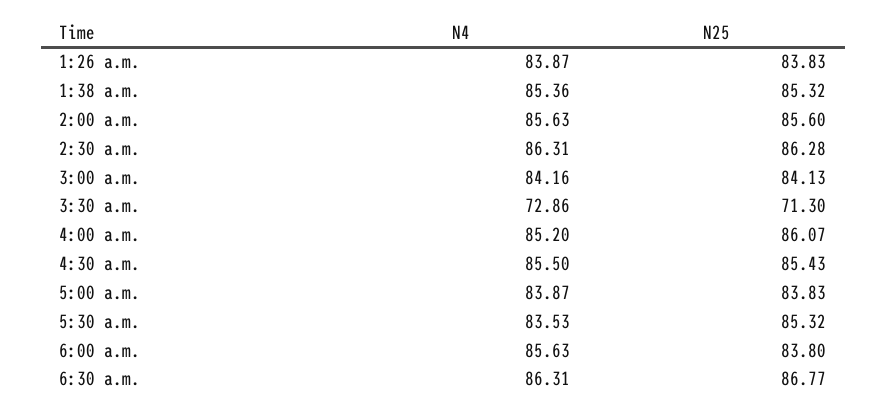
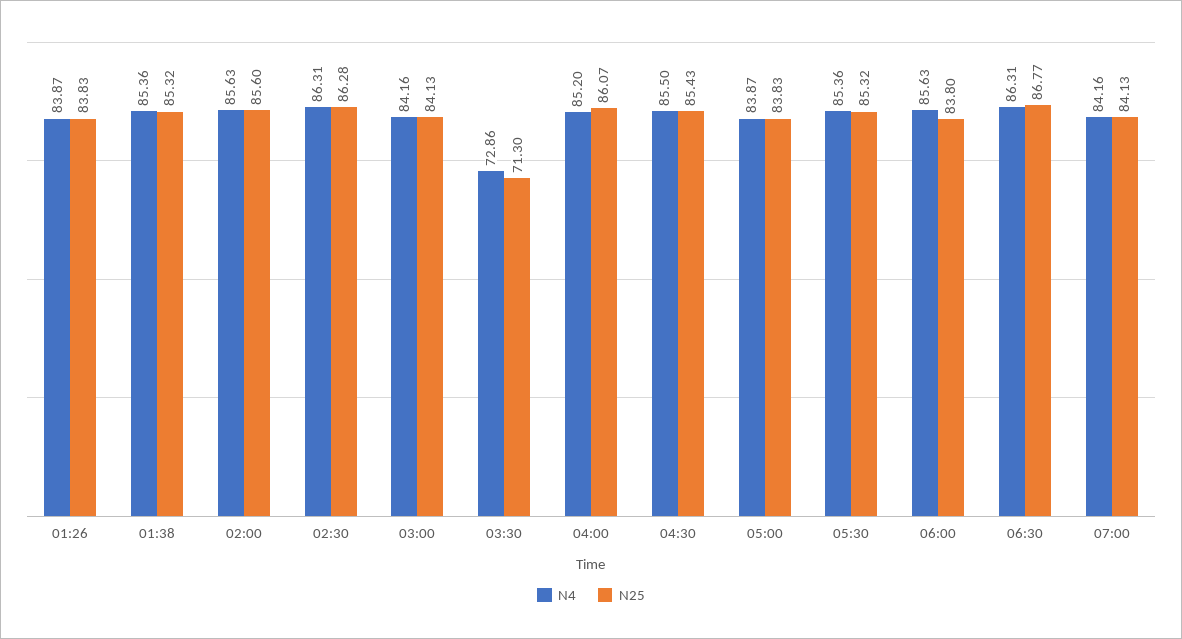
N4, 5:30 a.m.: 83.53 -> 85.36
N4, 07:00: none -> 84.16
N25, 07:00: none -> 84.13

